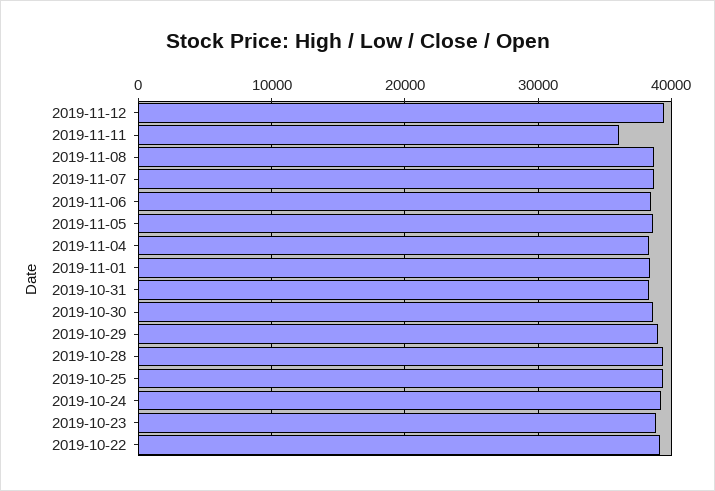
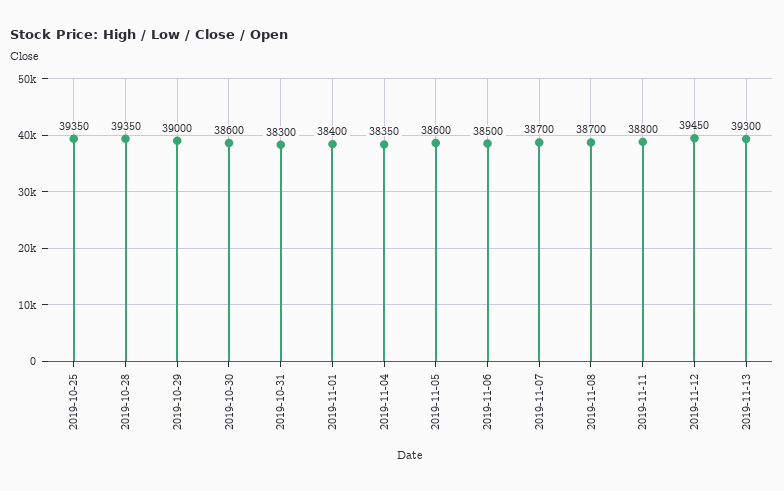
2019-11-11: 36000 -> 38800
2019-10-24: 39000 -> none
2019-10-23: 39000 -> none
2019-10-22: 39000 -> none
2019-11-13: none -> 39300

